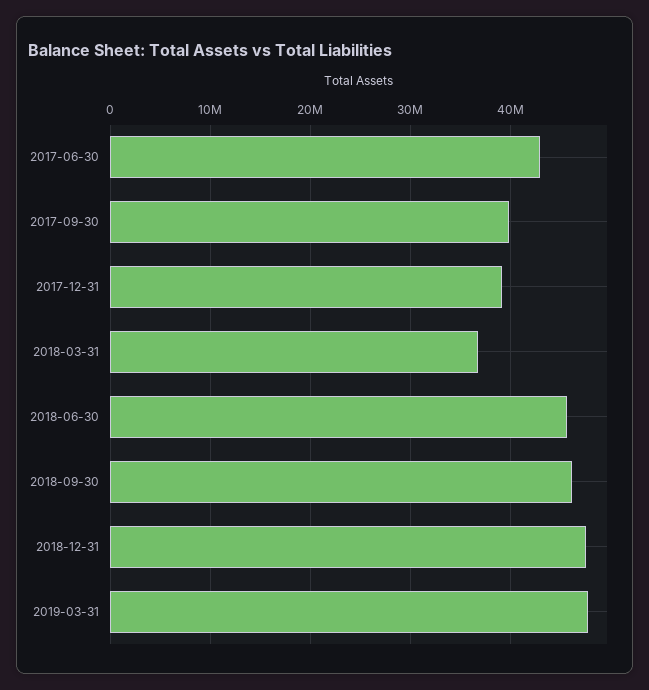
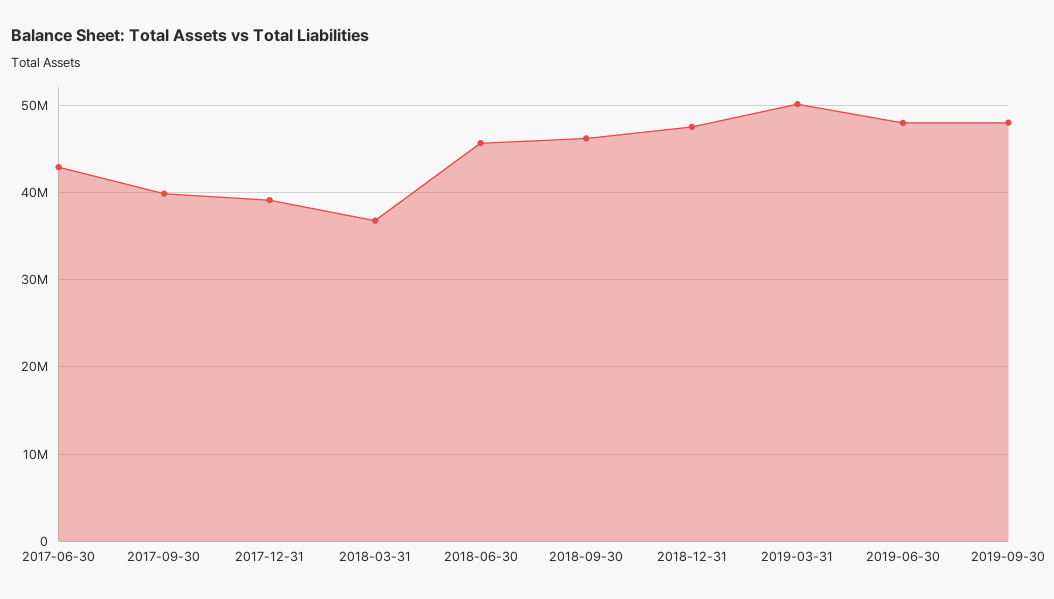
2019-03-31: 48000000 -> 50000000
2019-06-30: none -> 48000000
2019-09-30: none -> 48000000

